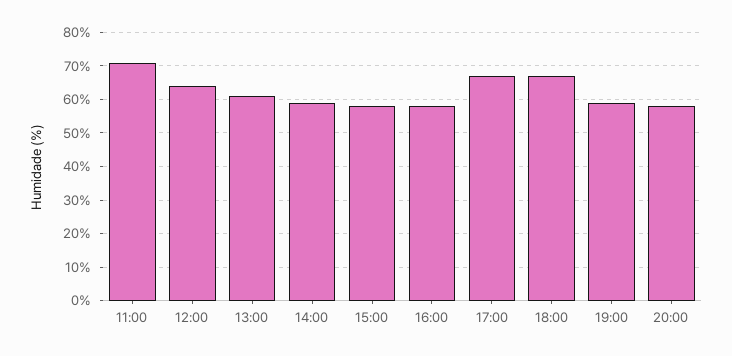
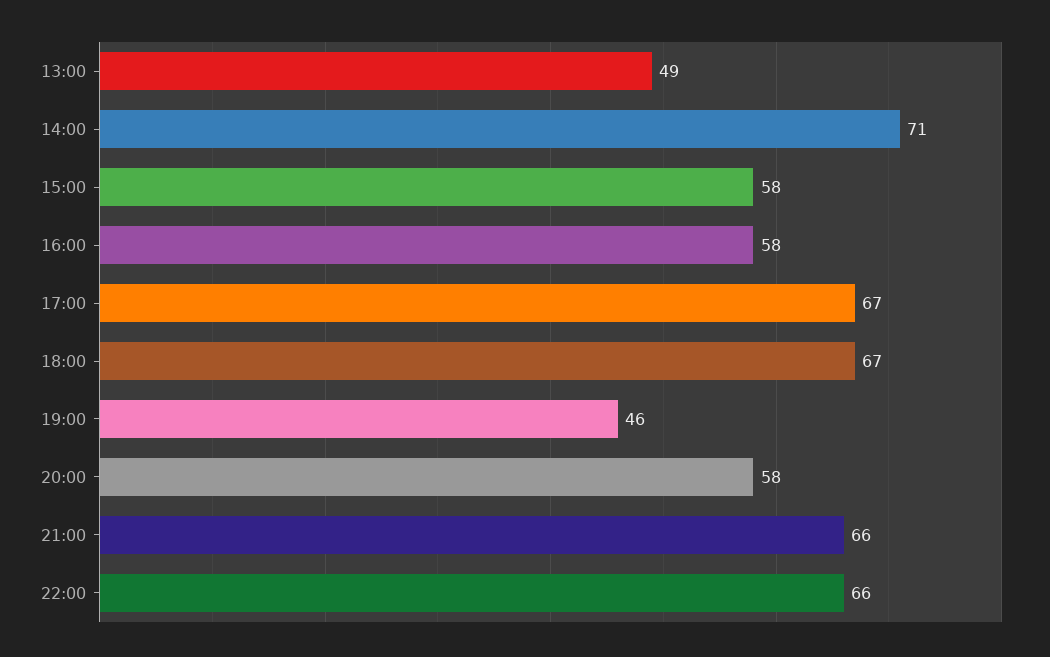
11:00: 70 -> none
12:00: 65 -> none
13:00: 60 -> 49
14:00: 60 -> 71
19:00: 60 -> 46
21:00: none -> 66
22:00: none -> 66

